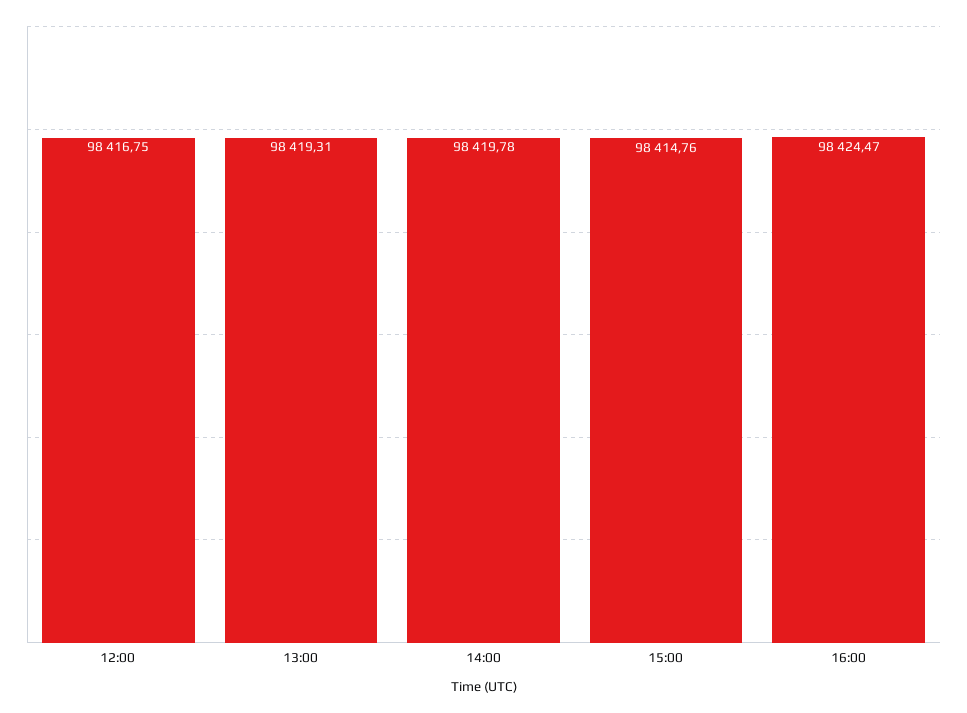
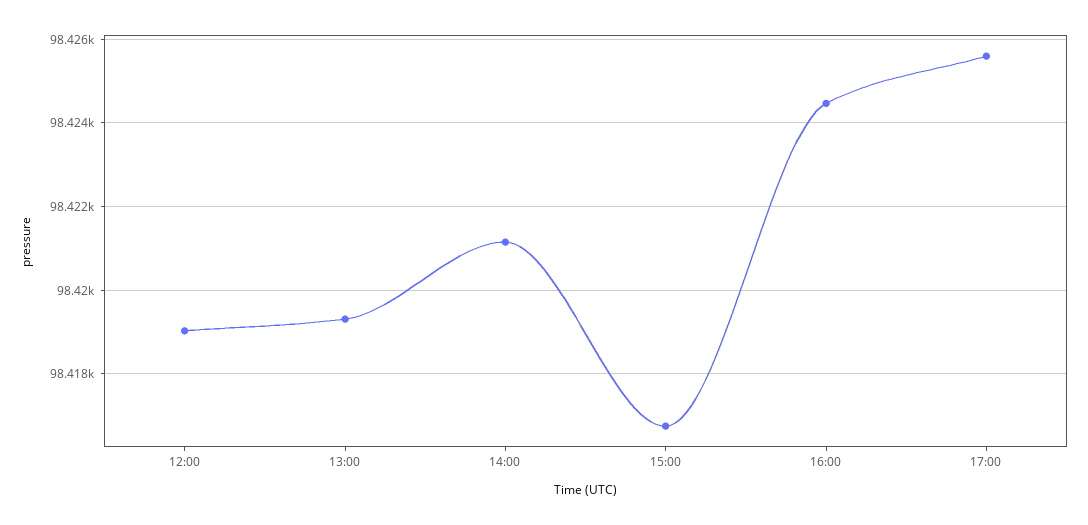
12:00: 98416.75 -> 98419
14:00: 98419.78 -> 98421.2
15:00: 98414.76 -> 98416.8
17:00: none -> 98425.6

